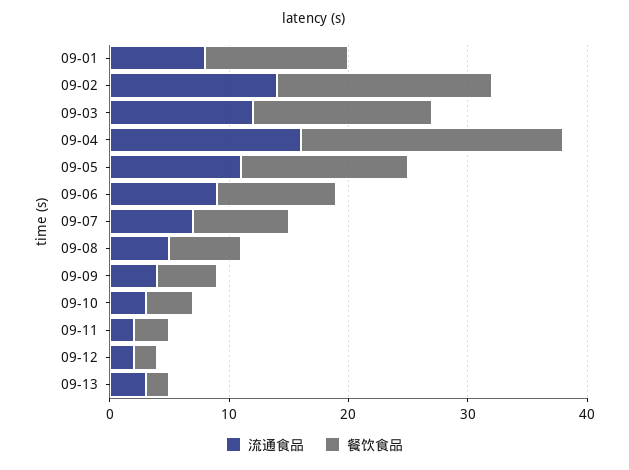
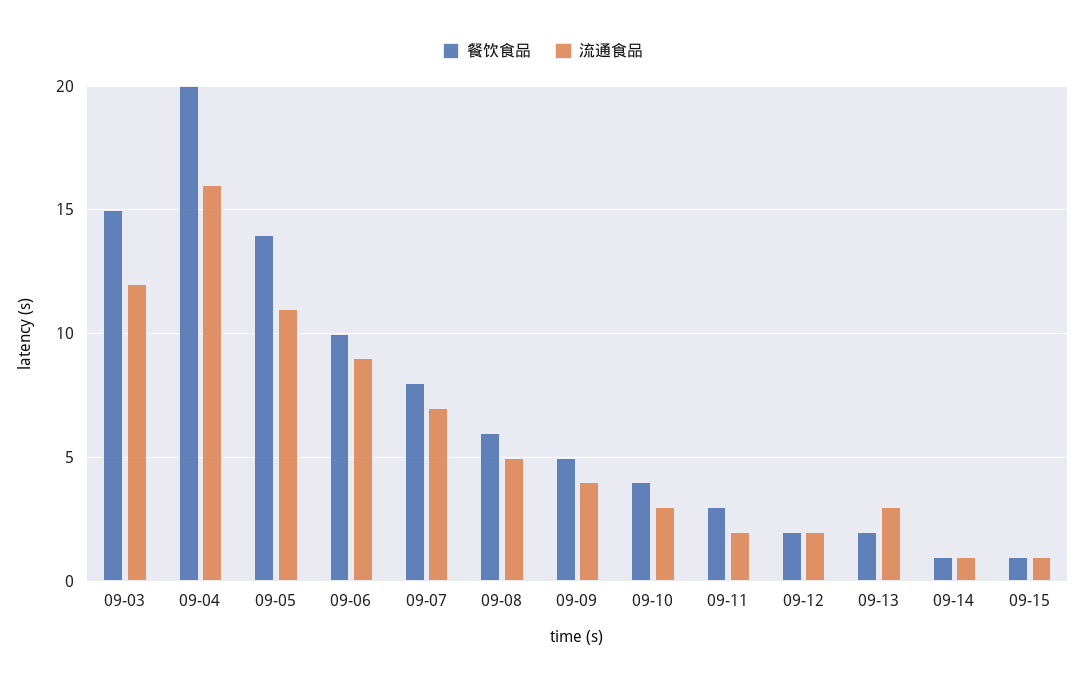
流通食品, 09-01: 8 -> none
餐饮食品, 09-01: 12 -> none
流通食品, 09-02: 14 -> none
餐饮食品, 09-02: 18 -> none
餐饮食品, 09-04: 22 -> 20
餐饮食品, 09-14: none -> 1
流通食品, 09-14: none -> 1
餐饮食品, 09-15: none -> 1
流通食品, 09-15: none -> 1

